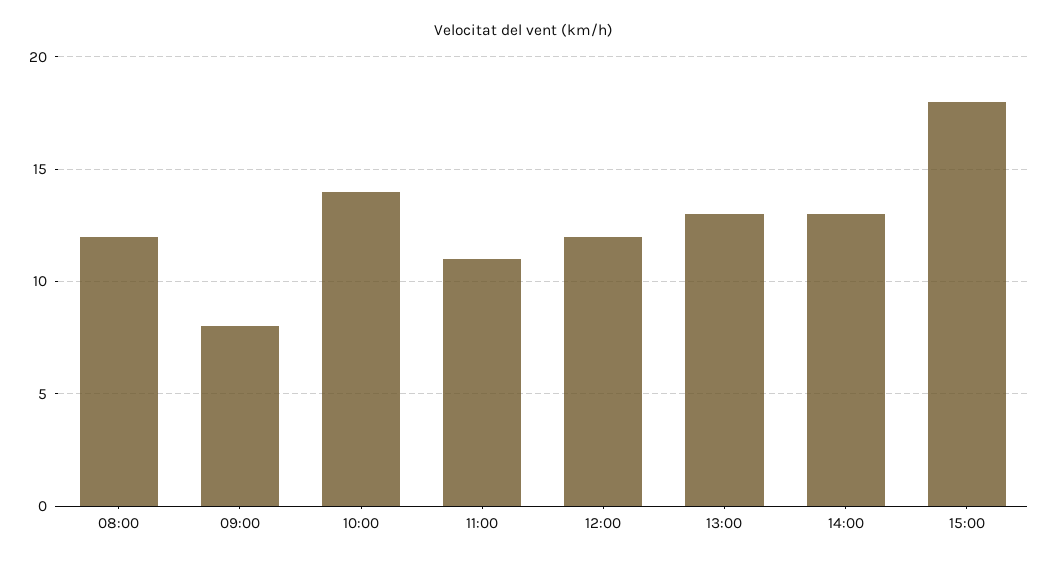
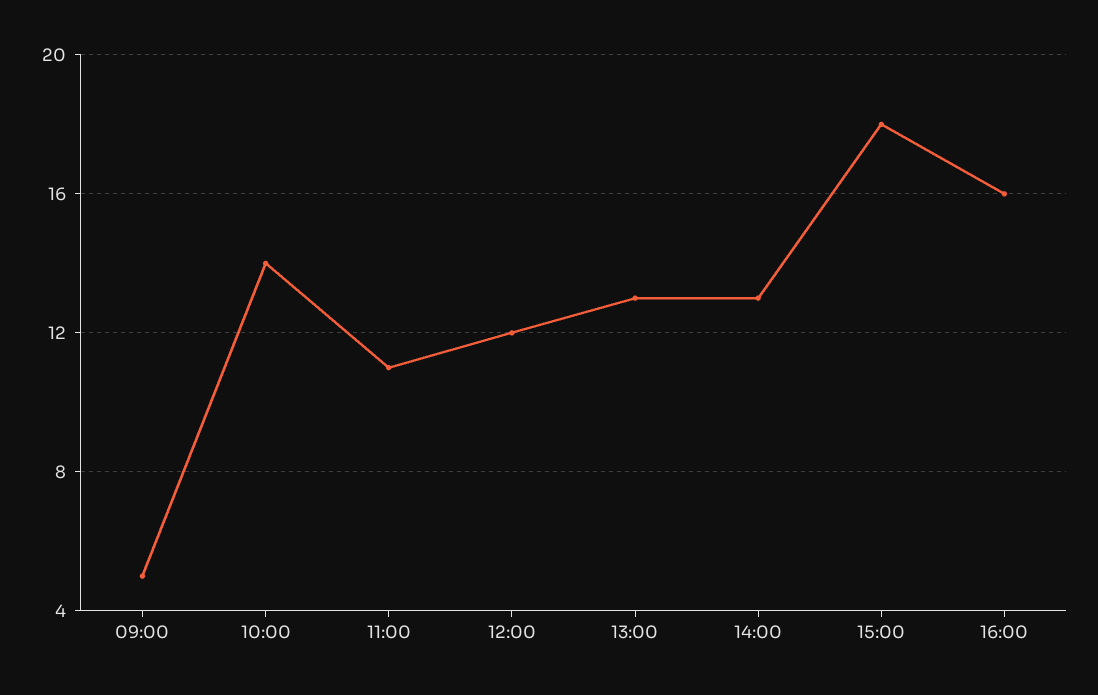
08:00: 12 -> none
09:00: 8 -> 5
16:00: none -> 16

